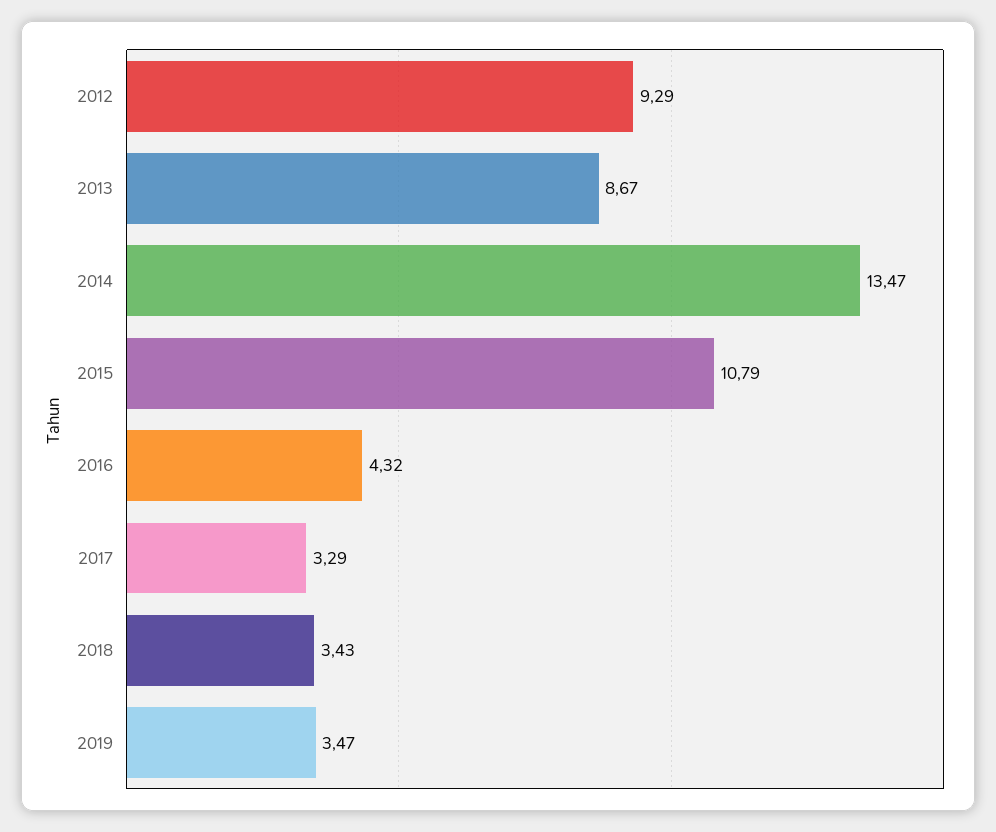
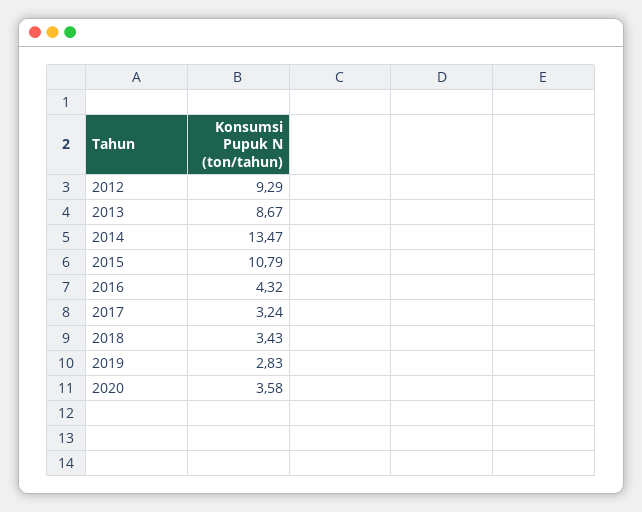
2017: 3.29 -> 3.24
2019: 3.47 -> 2.83
2020: none -> 3.58

